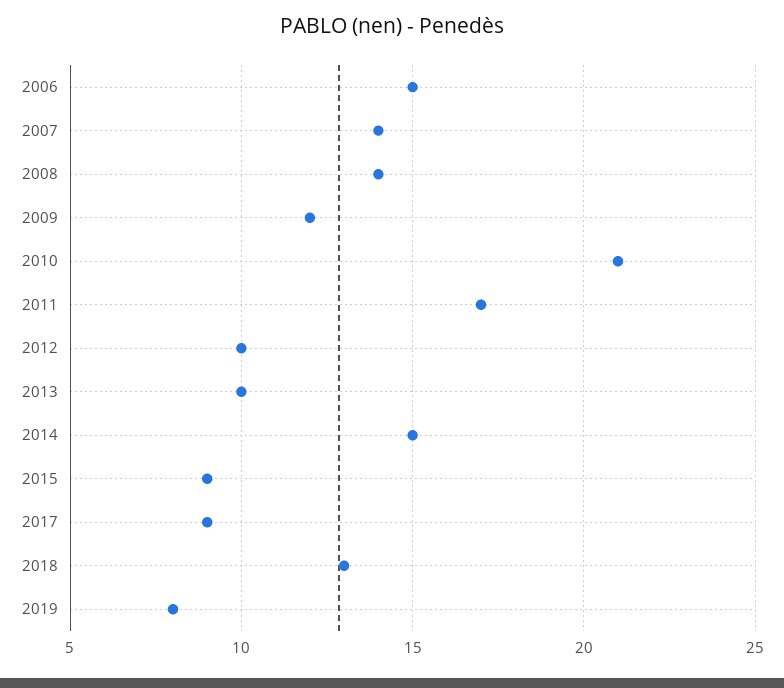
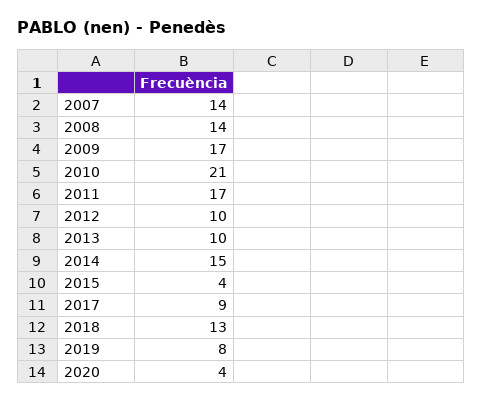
2006: 15 -> none
2009: 12 -> 17
2015: 9 -> 4
2020: none -> 4

